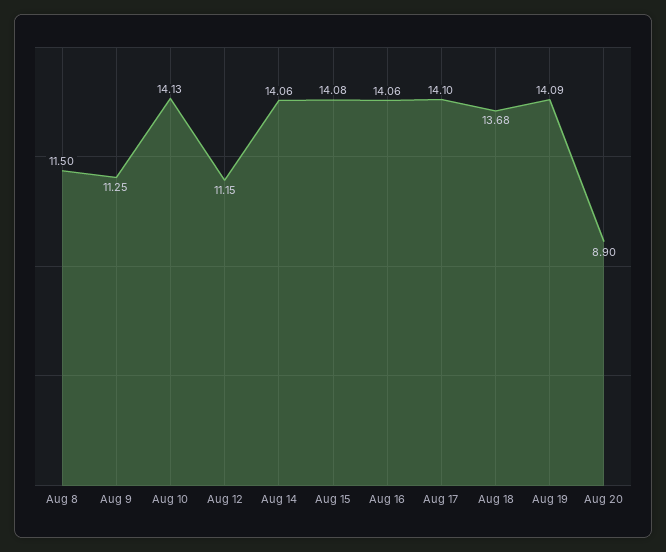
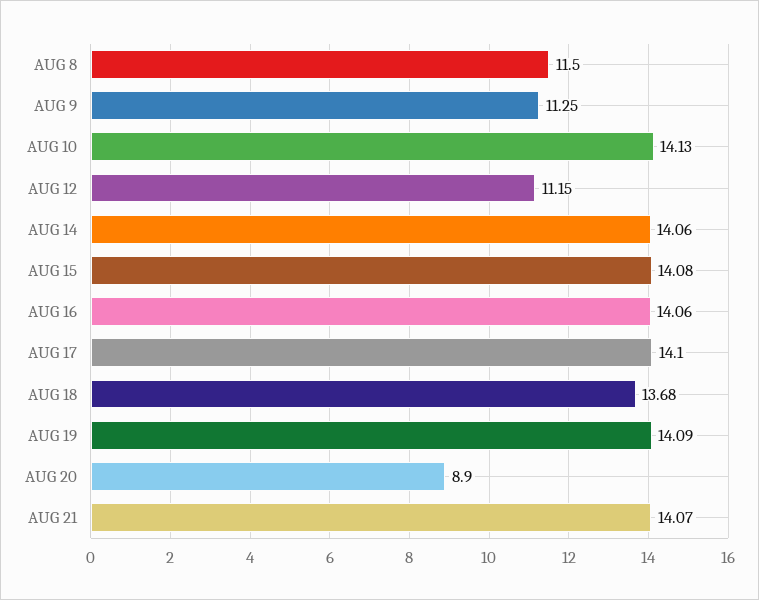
AUG 21: none -> 14.07

